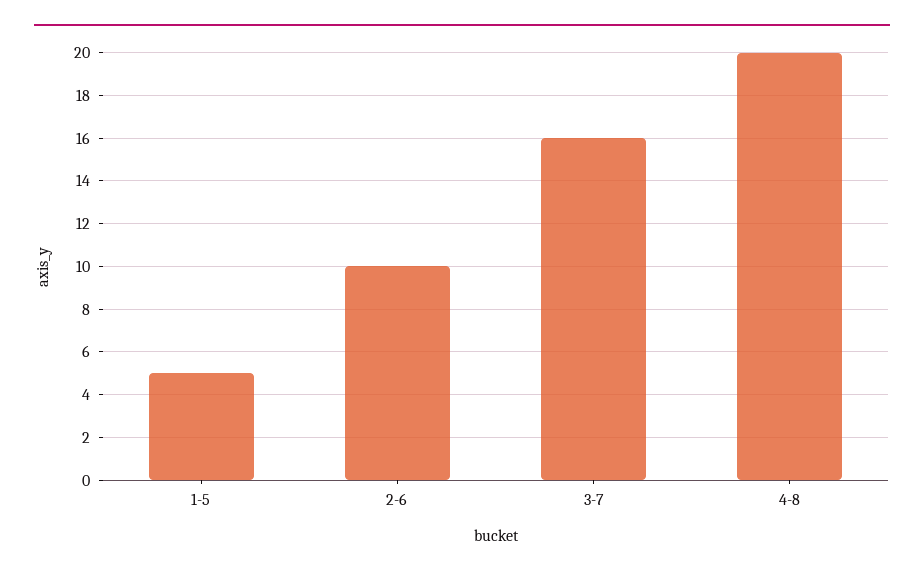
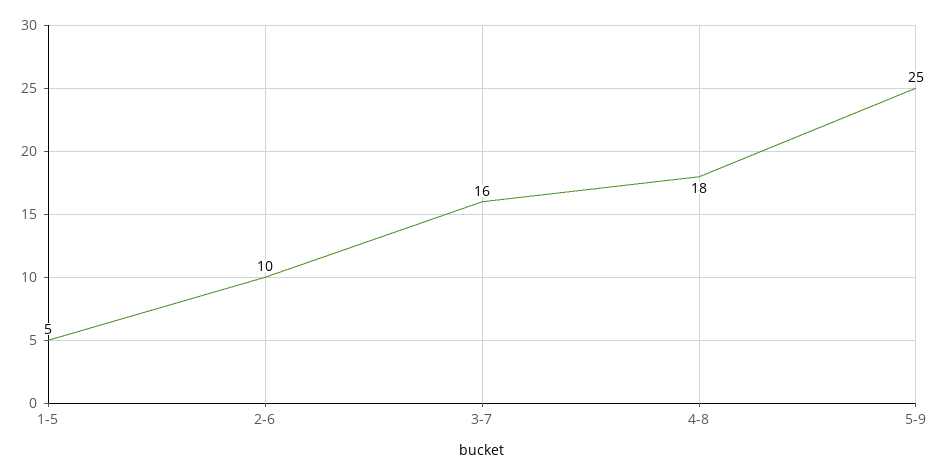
4-8: 20 -> 18
5-9: none -> 25

